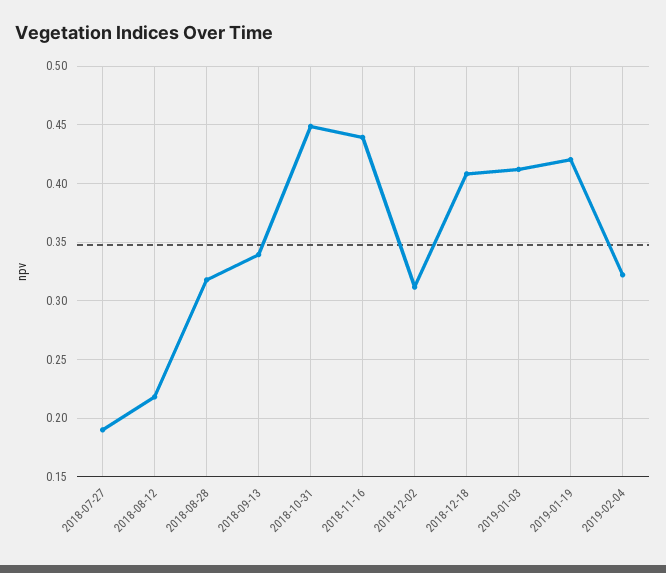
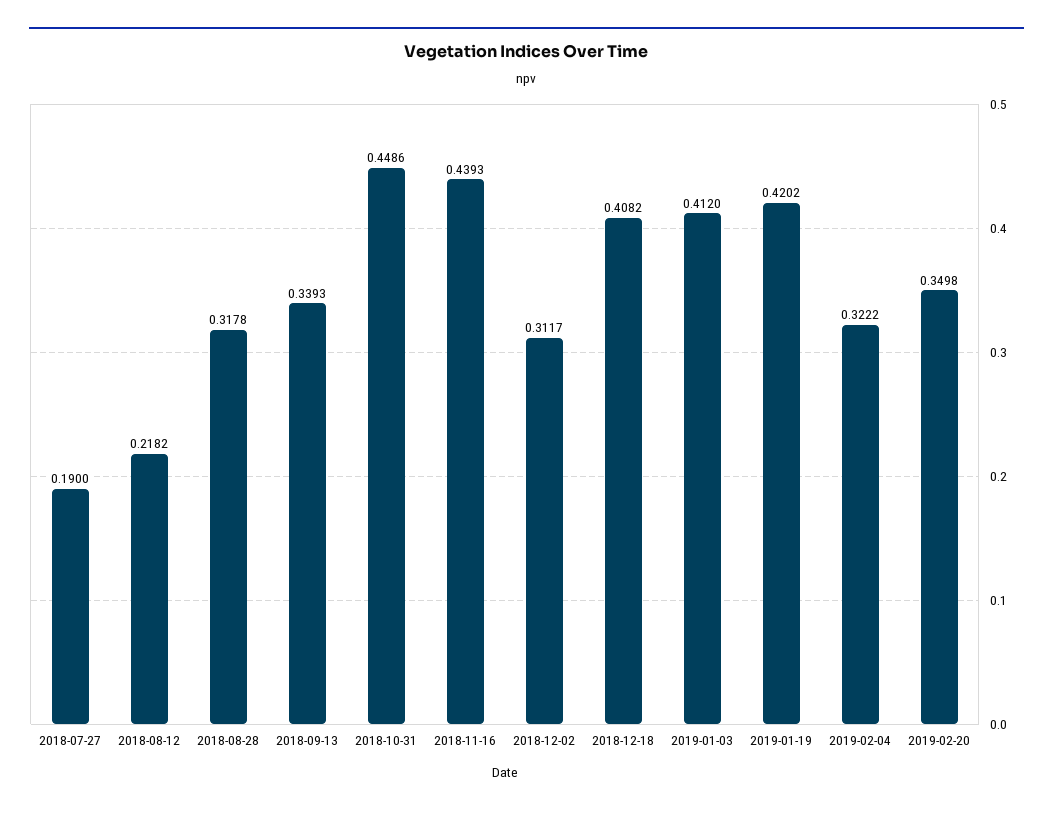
2019-02-20: none -> 0.3498

